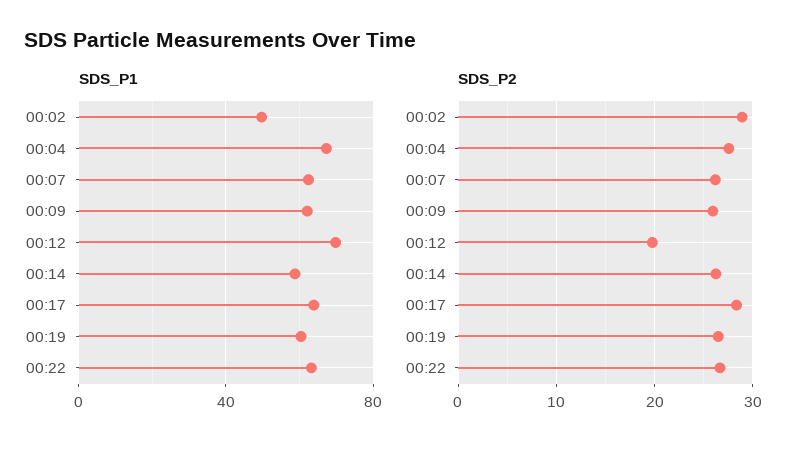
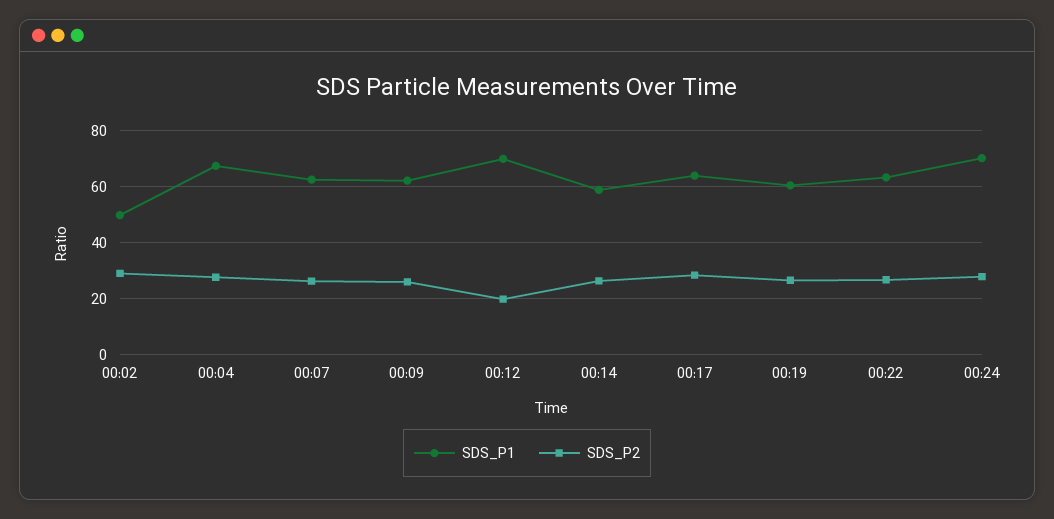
SDS_P1, 00:24: none -> 70
SDS_P2, 00:24: none -> 27.5

